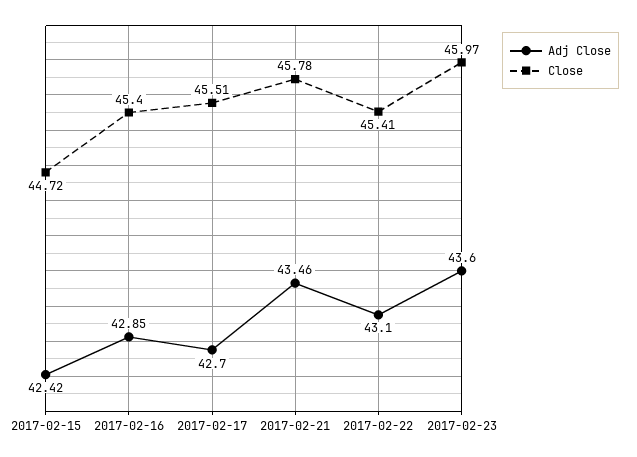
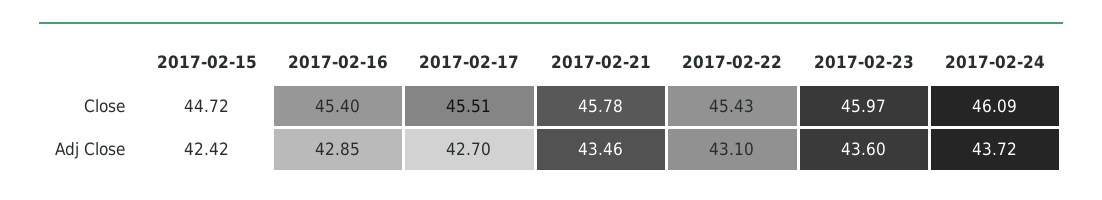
Close, 2017-02-22: 45.41 -> 45.43
Close, 2017-02-24: none -> 46.09
Adj Close, 2017-02-24: none -> 43.72

